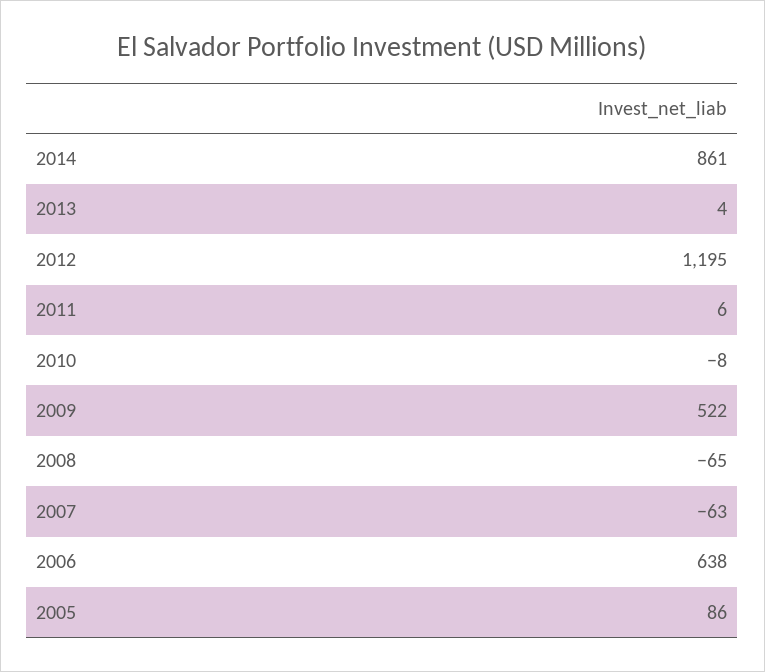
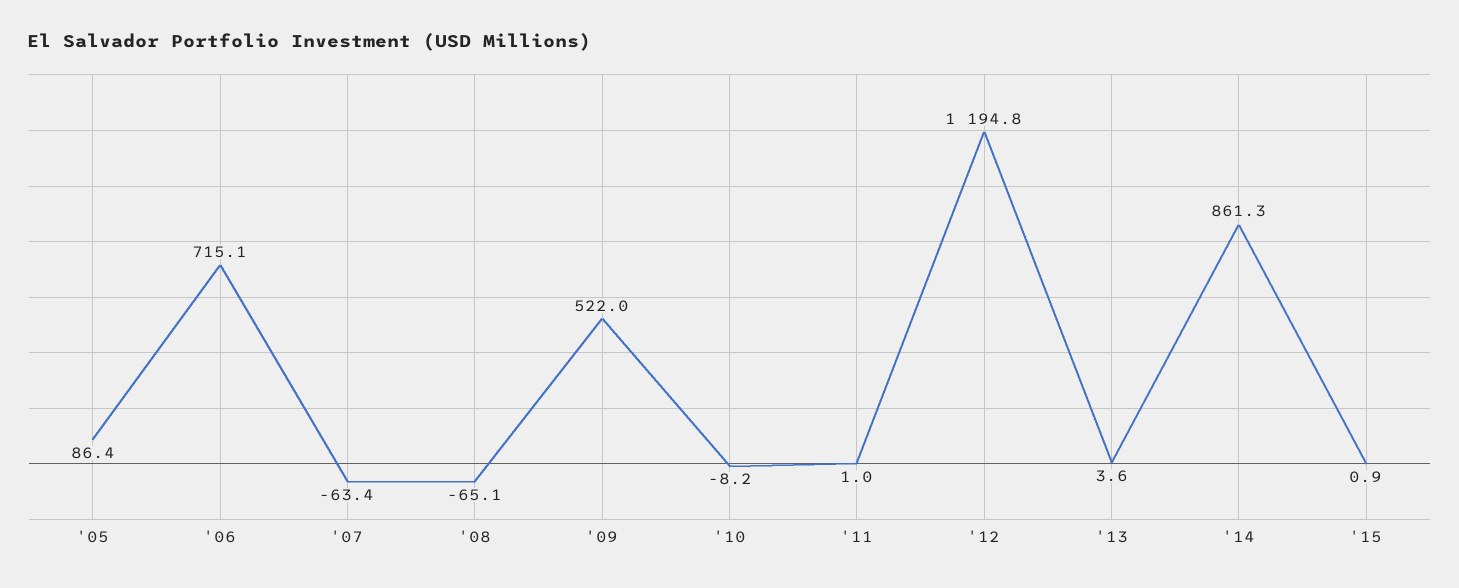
2011: 6 -> 1
2006: 638 -> 715.1
'15: none -> 0.9

